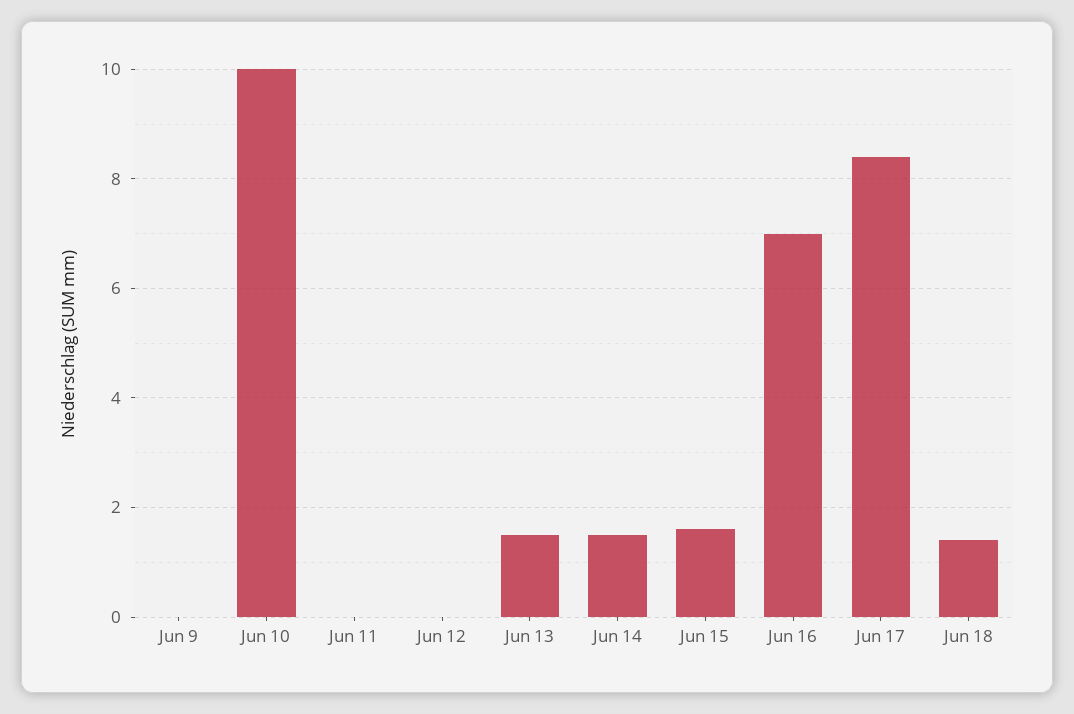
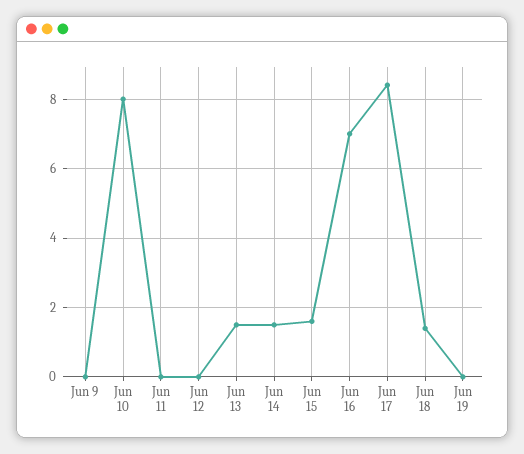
Jun 10: 10 -> 8
Jun 19: none -> 0

